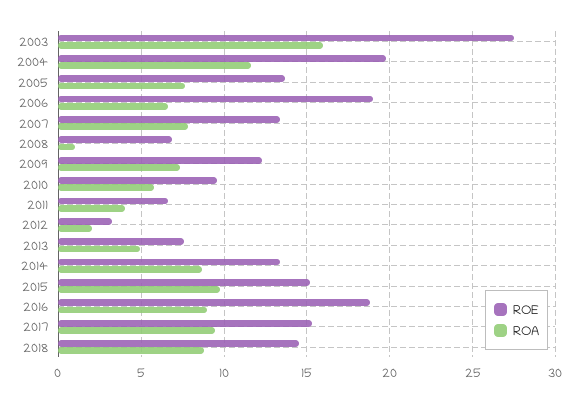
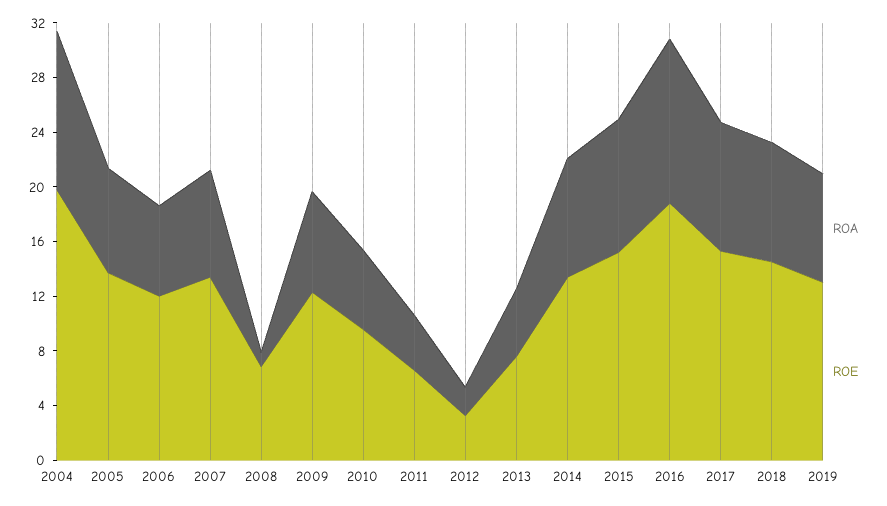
ROE, 2003: 27.5 -> none
ROA, 2003: 16 -> none
ROE, 2006: 19 -> 12
ROA, 2016: 9 -> 12
ROA, 2019: none -> 8
ROE, 2019: none -> 13

